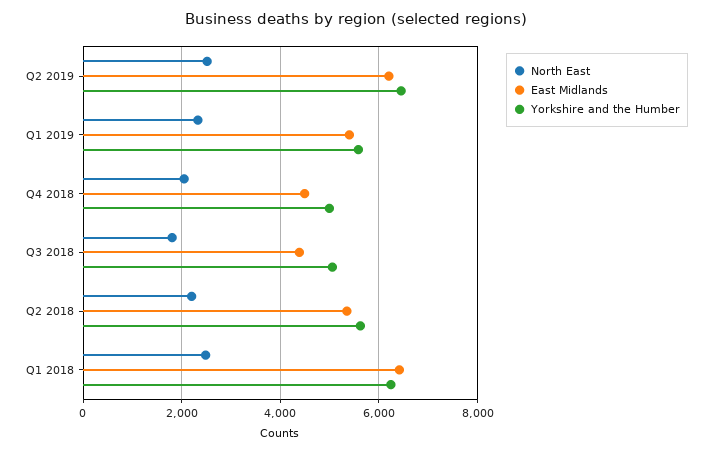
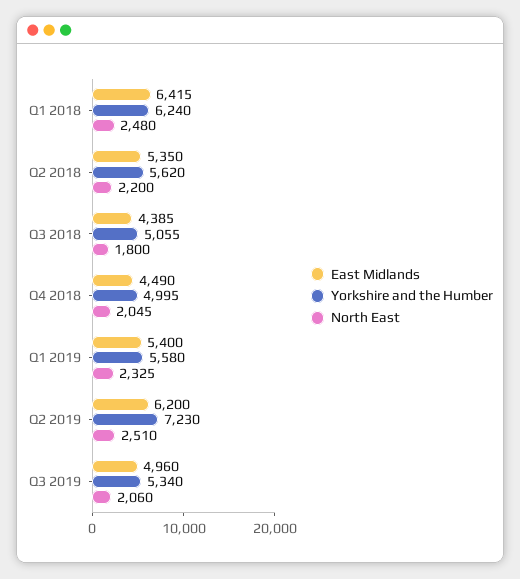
Yorkshire and the Humber, Q2 2019: 6400 -> 7230
East Midlands, Q3 2019: none -> 4960
Yorkshire and the Humber, Q3 2019: none -> 5340
North East, Q3 2019: none -> 2060

